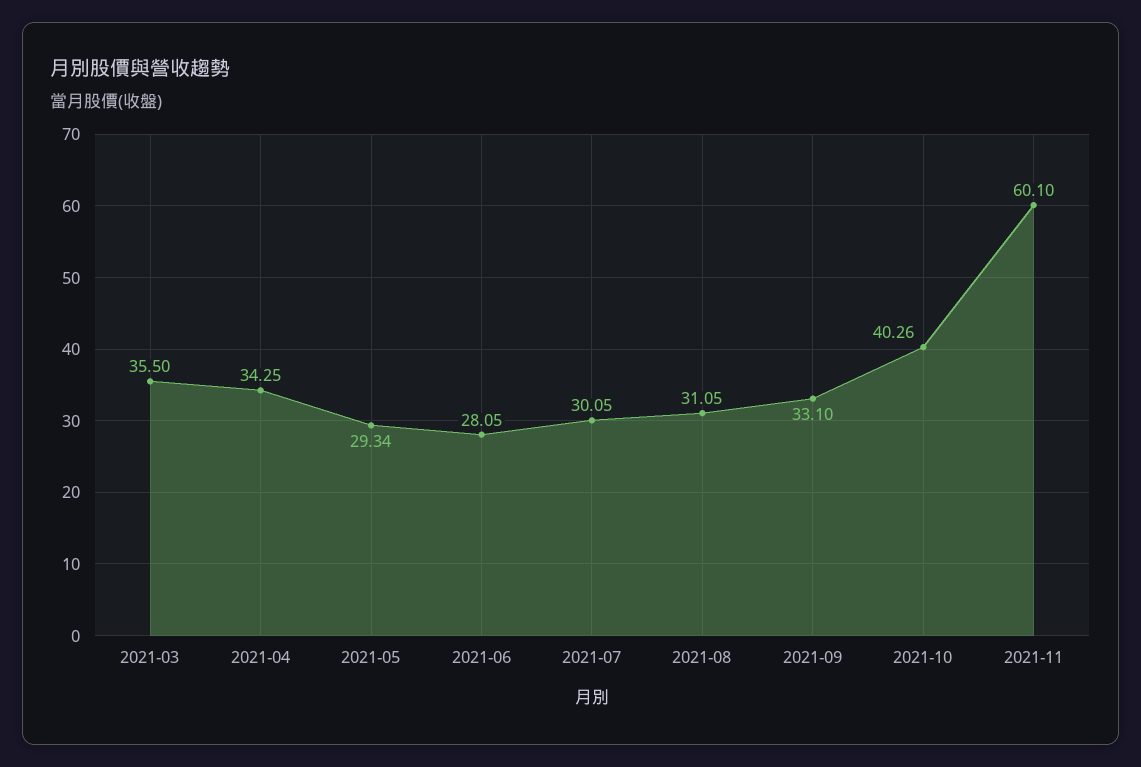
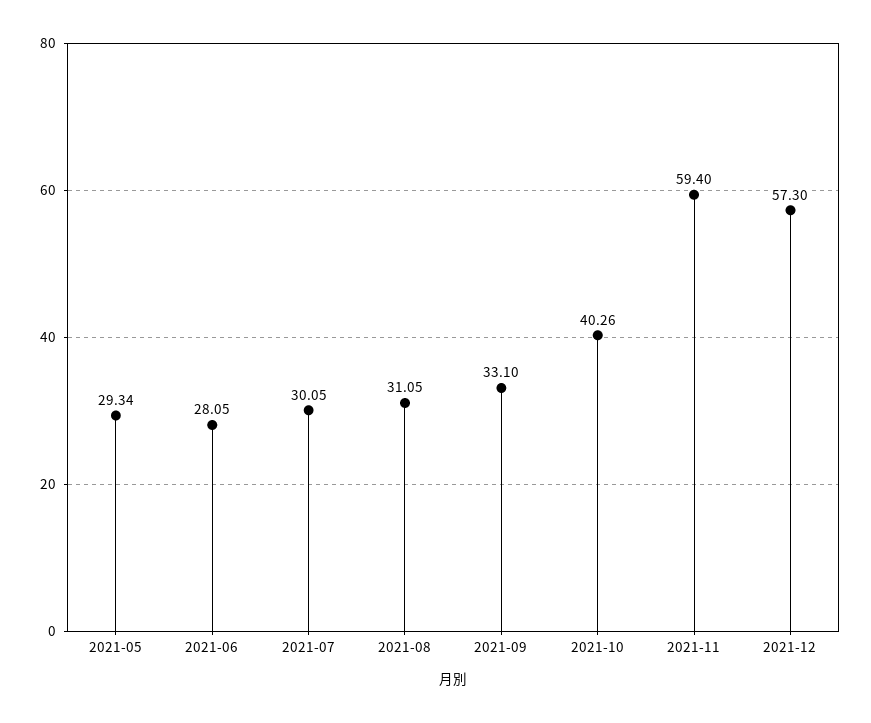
2021-03: 35.5 -> none
2021-04: 34.25 -> none
2021-11: 60.1 -> 59.4
2021-12: none -> 57.3

